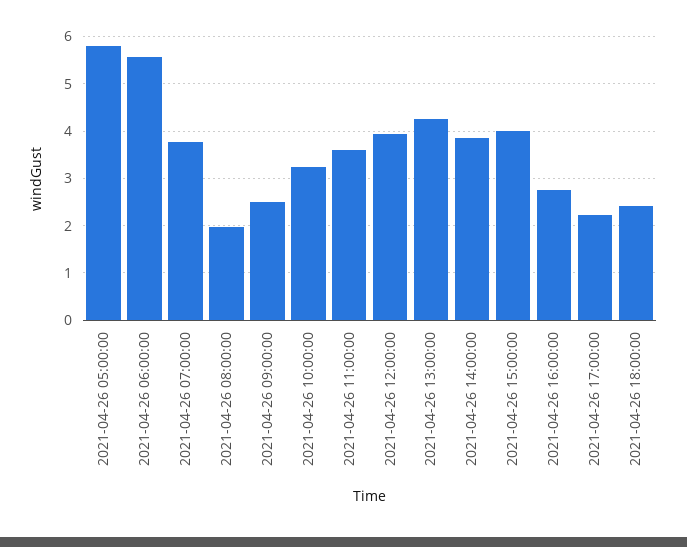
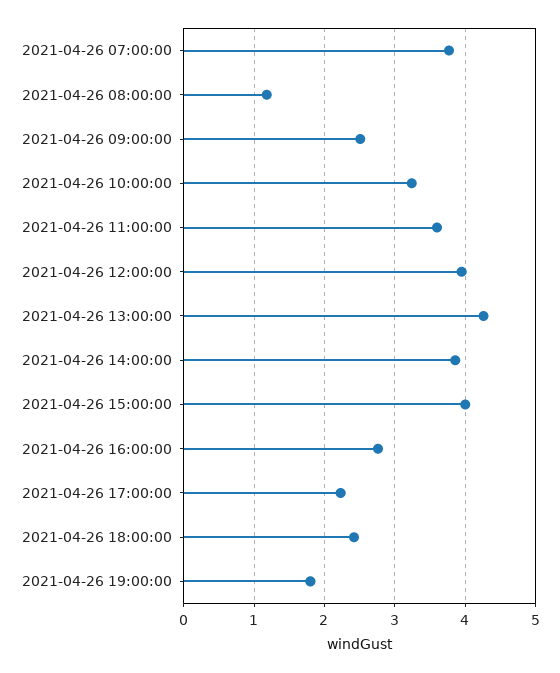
2021-04-26 05:00:00: 5.8 -> none
2021-04-26 06:00:00: 5.6 -> none
2021-04-26 08:00:00: 2 -> 1.2
2021-04-26 19:00:00: none -> 1.8

